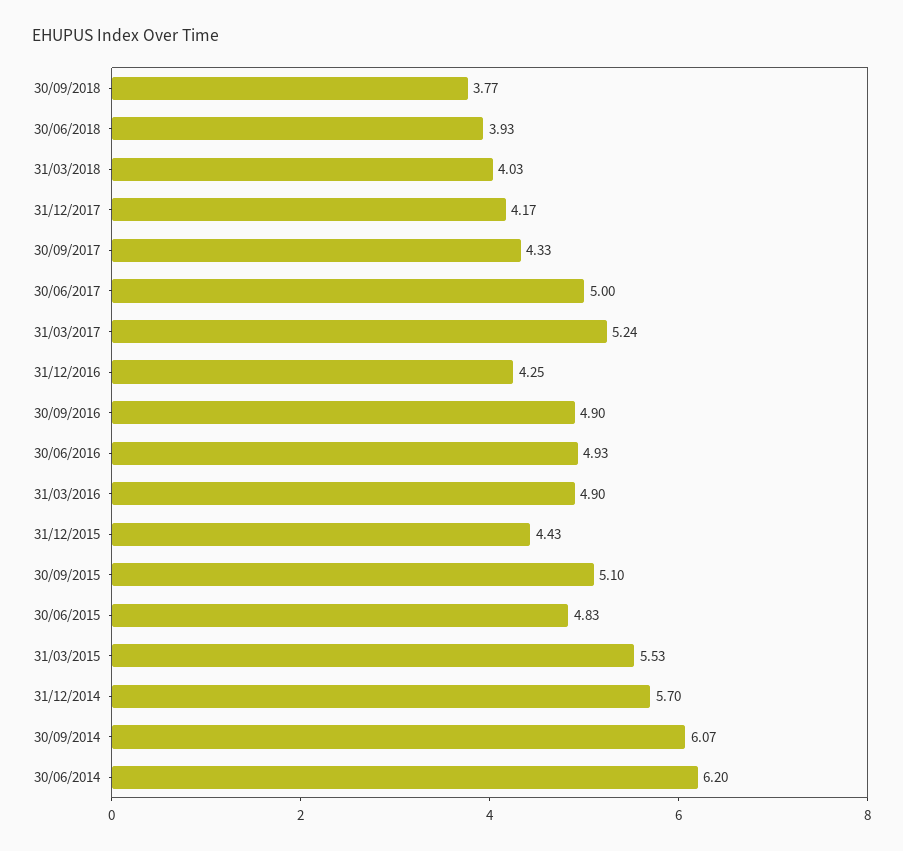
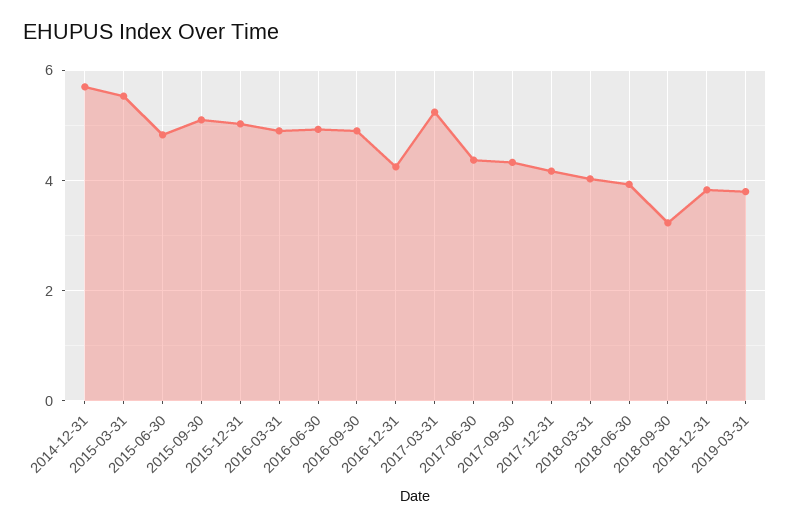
30/09/2018: 3.77 -> 3.2
30/06/2017: 5 -> 4.4
31/12/2015: 4.43 -> 5
30/09/2014: 6.07 -> none
30/06/2014: 6.2 -> none
2018-12-31: none -> 3.8
2019-03-31: none -> 3.8

